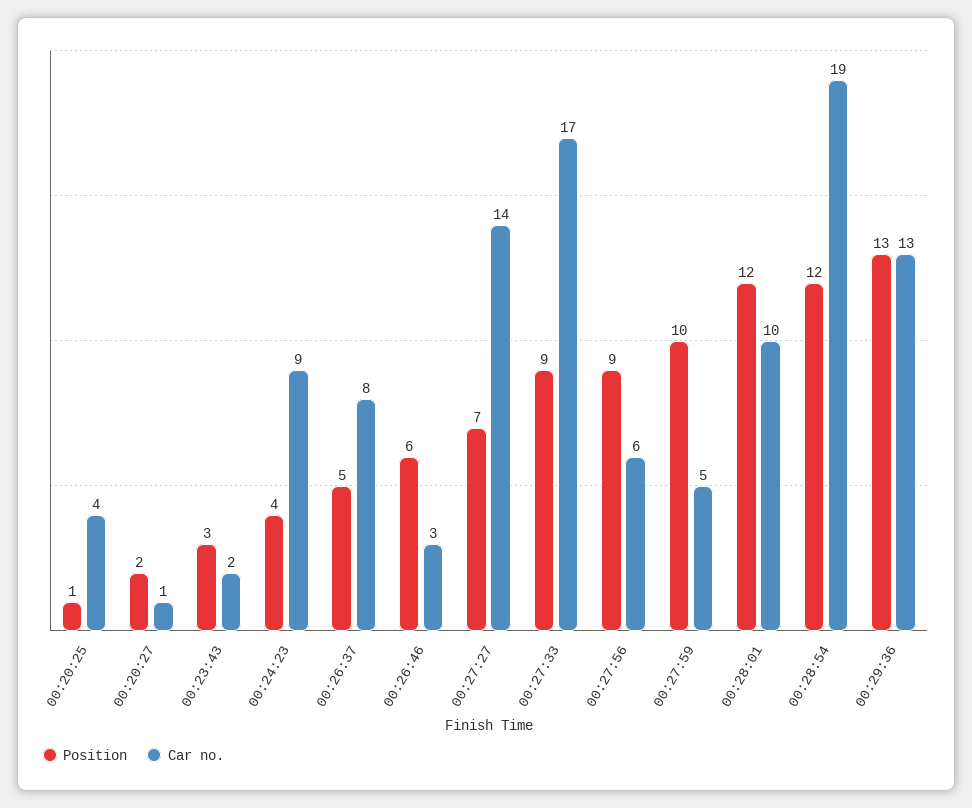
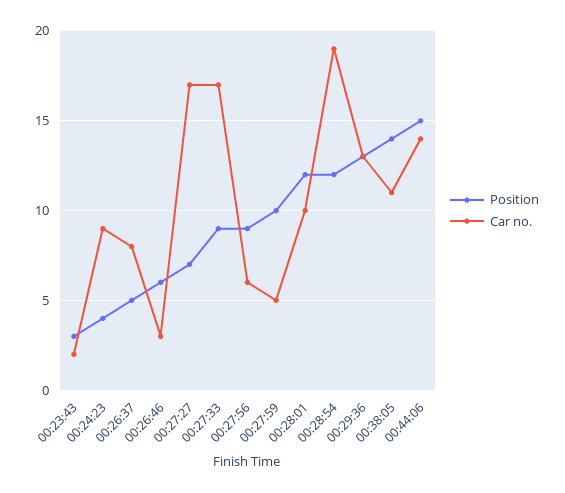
Position, 00:20:25: 1 -> none
Car no., 00:20:25: 4 -> none
Position, 00:20:27: 2 -> none
Car no., 00:20:27: 1 -> none
Car no., 00:27:27: 14 -> 17
Position, 00:38:05: none -> 14
Car no., 00:38:05: none -> 11
Position, 00:44:06: none -> 15
Car no., 00:44:06: none -> 14

